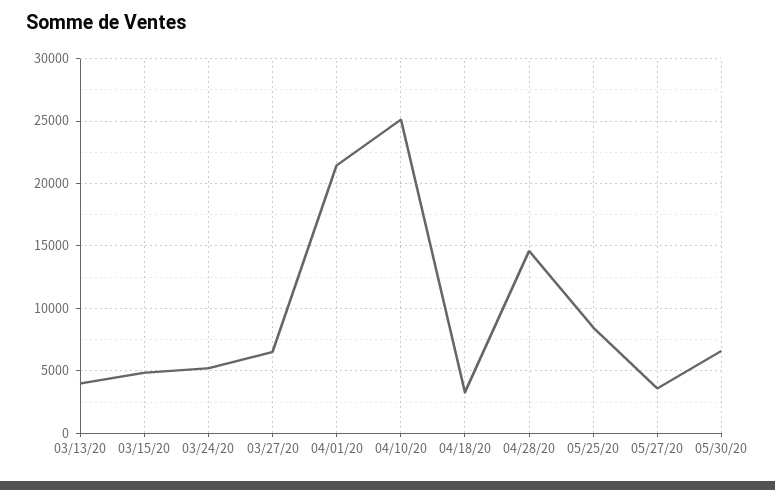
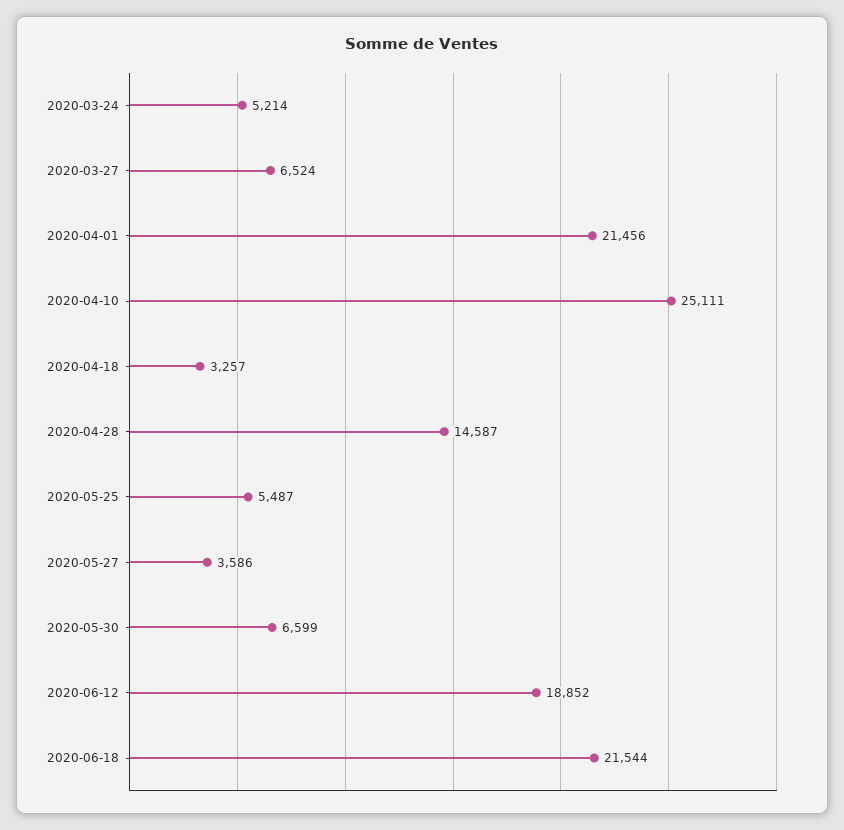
03/13/20: 4000 -> none
03/15/20: 5000 -> none
05/25/20: 8500 -> 5487
2020-06-12: none -> 18852
2020-06-18: none -> 21544

